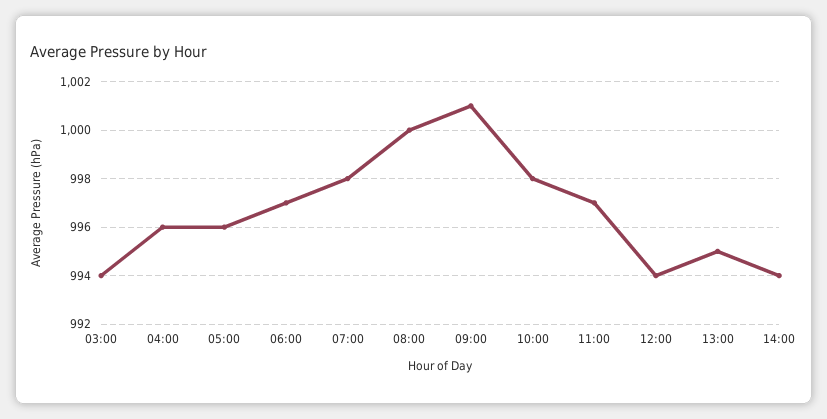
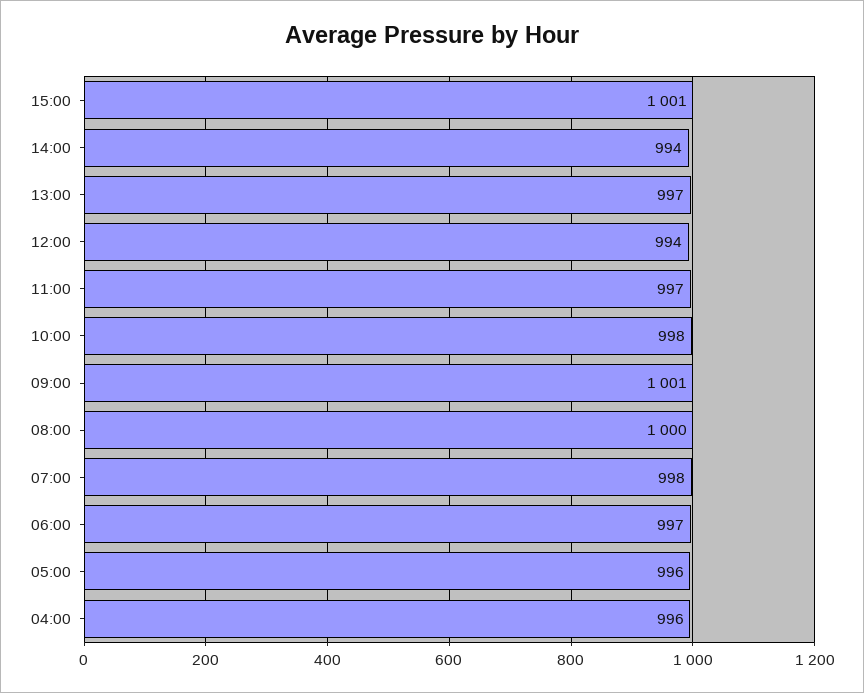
03:00: 994 -> none
13:00: 995 -> 997
15:00: none -> 1001

